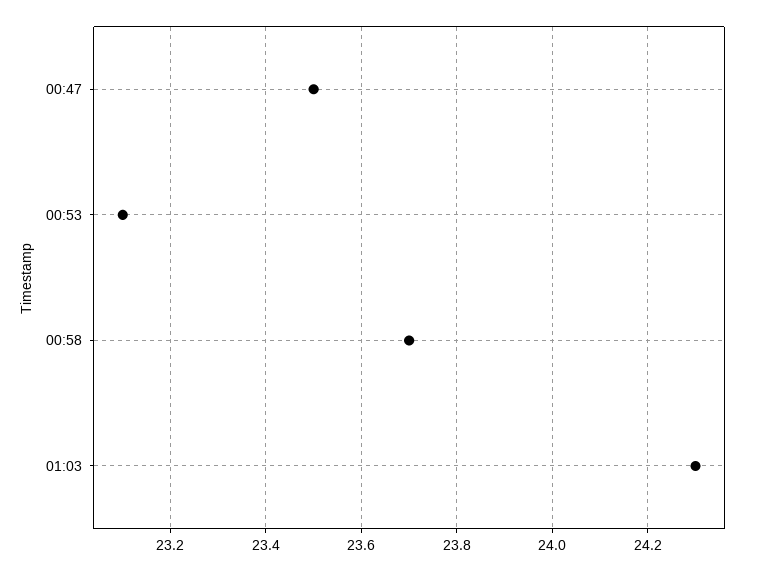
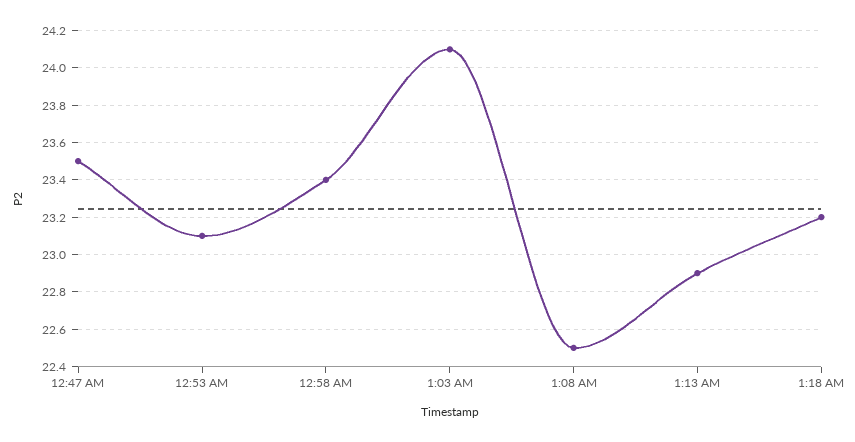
00:58: 23.7 -> 23.4
01:03: 24.3 -> 24.1
1:08 AM: none -> 22.5
1:13 AM: none -> 22.9
1:18 AM: none -> 23.2

